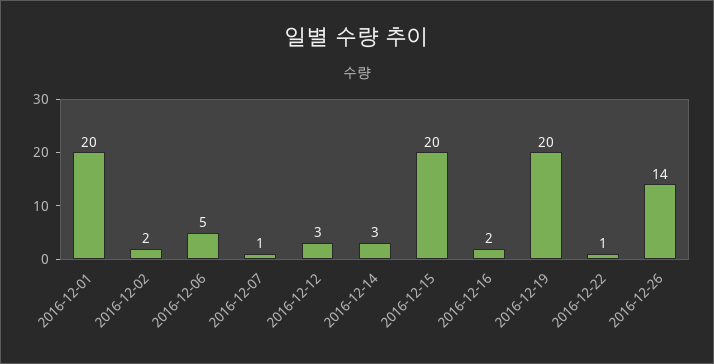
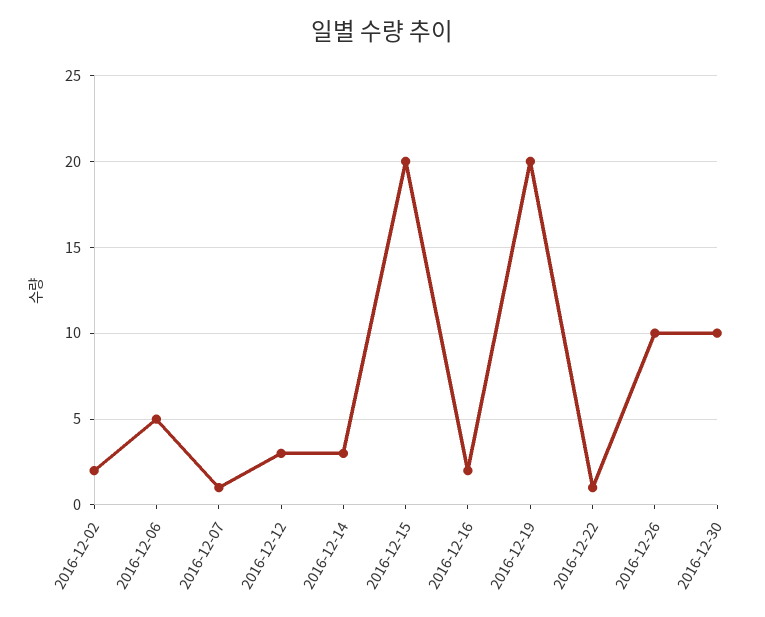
2016-12-01: 20 -> none
2016-12-26: 14 -> 10
2016-12-30: none -> 10

